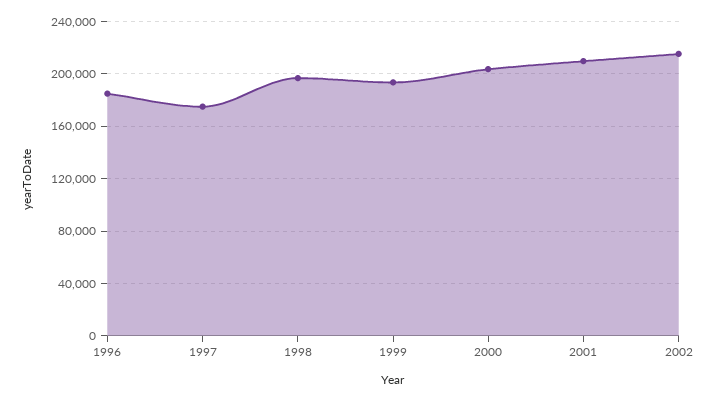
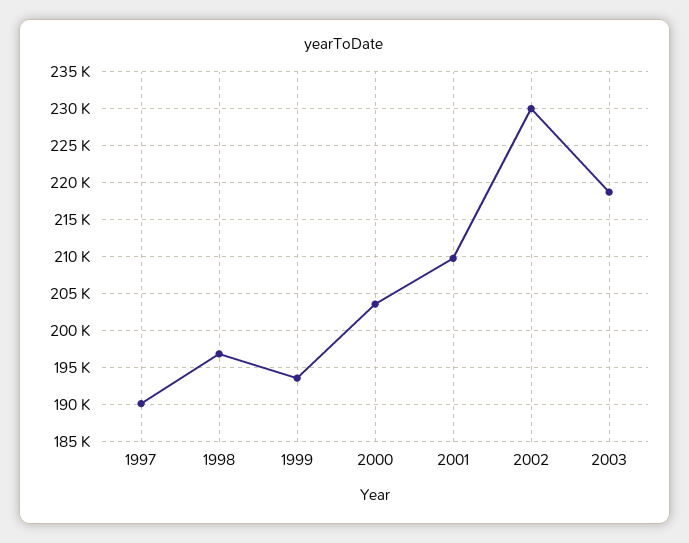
1996: 185000 -> none
1997: 175000 -> 190000
2002: 215000 -> 230000
2003: none -> 219000

